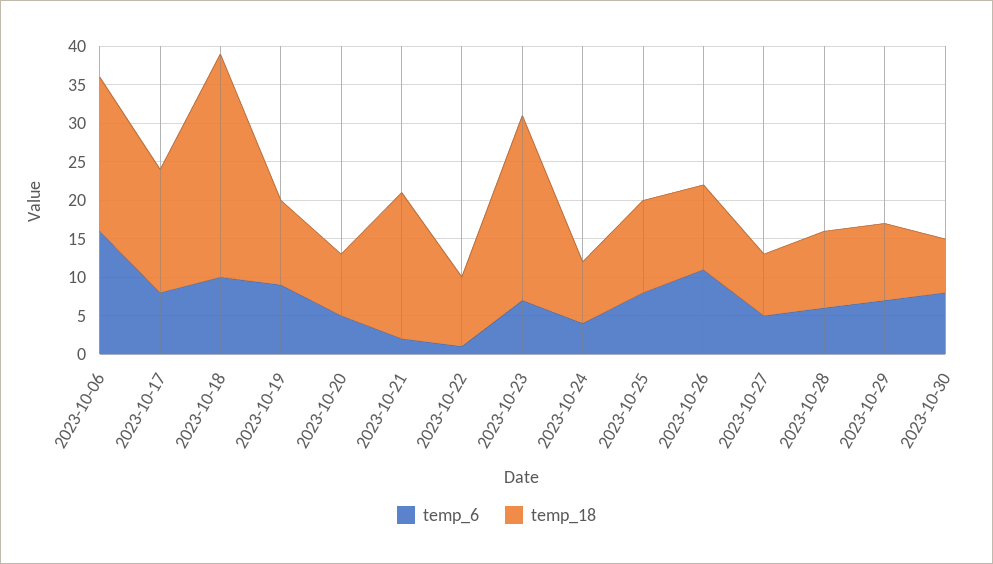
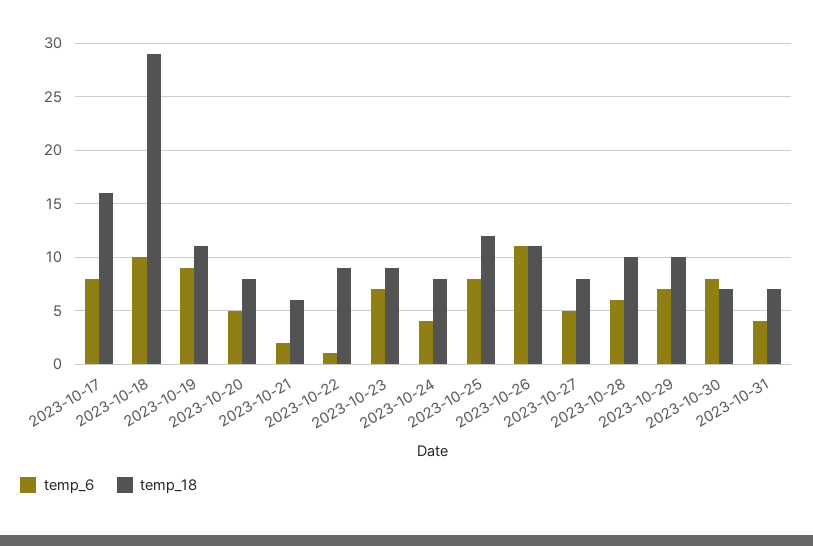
temp_6, 2023-10-06: 15 -> none
temp_18, 2023-10-06: 20 -> none
temp_18, 2023-10-21: 20 -> 6
temp_18, 2023-10-23: 25 -> 9
temp_6, 2023-10-31: none -> 4
temp_18, 2023-10-31: none -> 7

